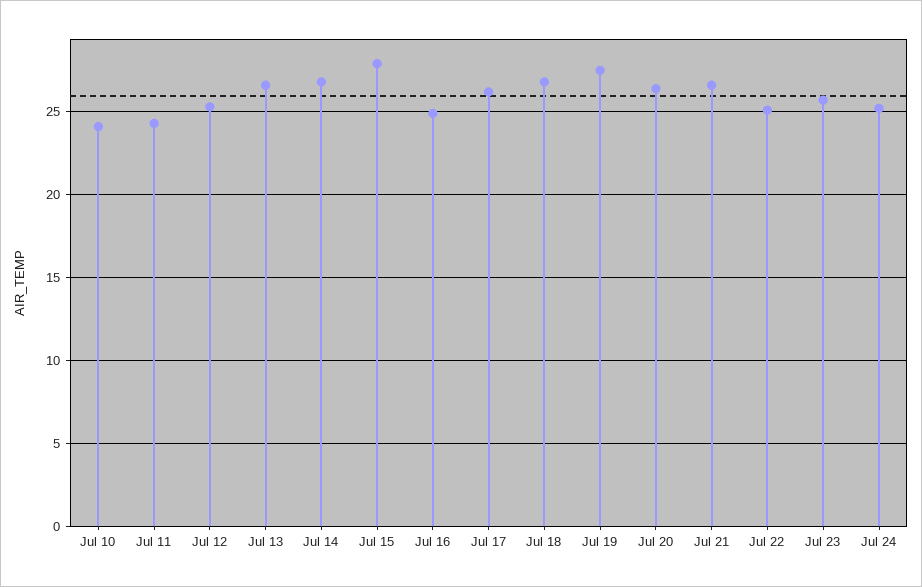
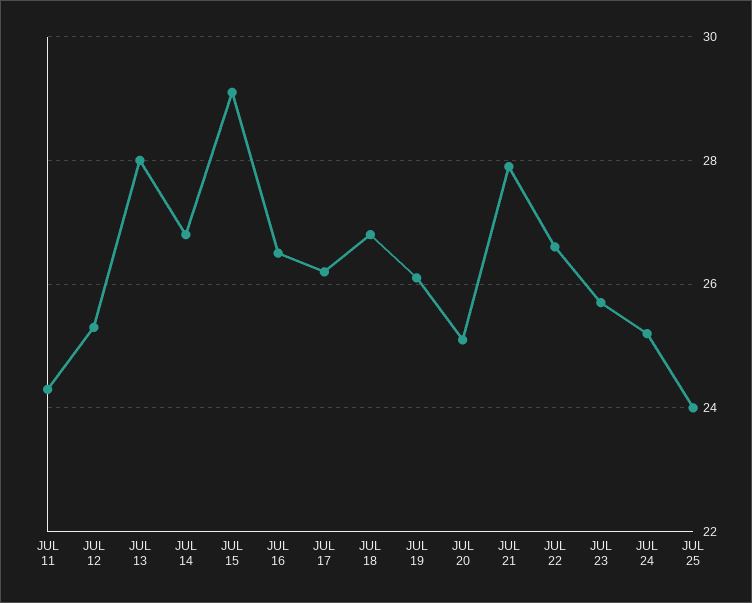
Jul 10: 24 -> none
Jul 13: 26.5 -> 28
Jul 15: 28 -> 29
Jul 16: 25 -> 26.5
Jul 19: 27.5 -> 26
Jul 20: 26.5 -> 25
Jul 21: 26.5 -> 28
Jul 22: 25 -> 26.5
JUL 25: none -> 24

